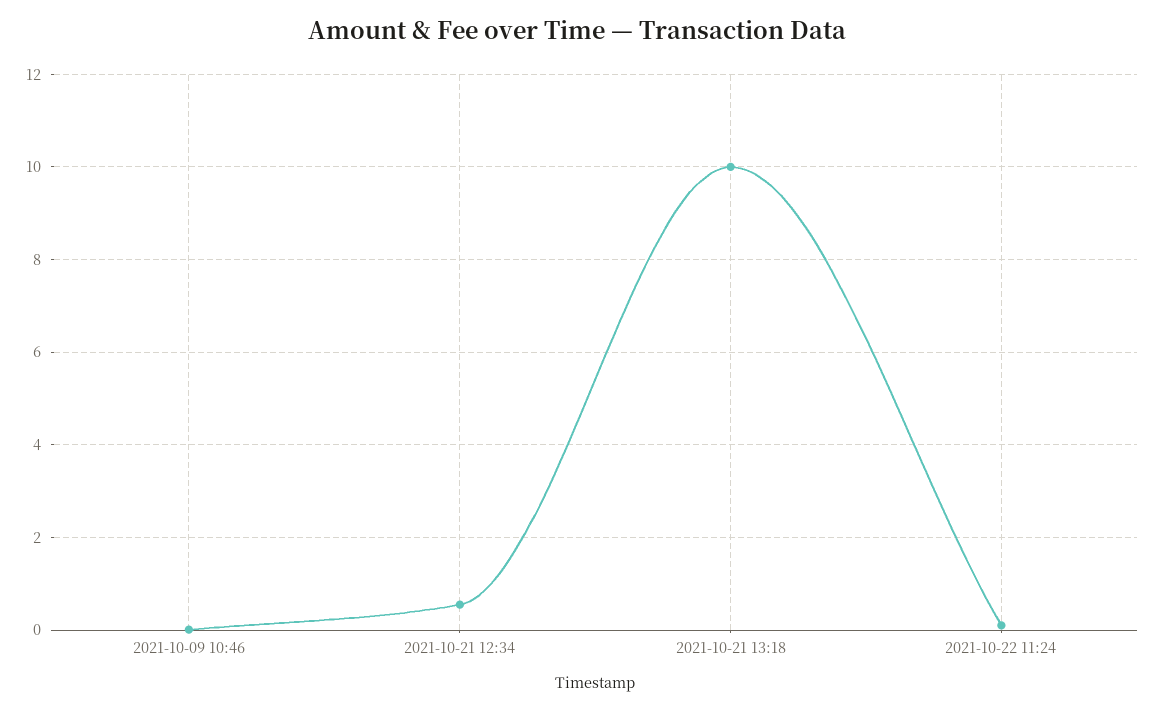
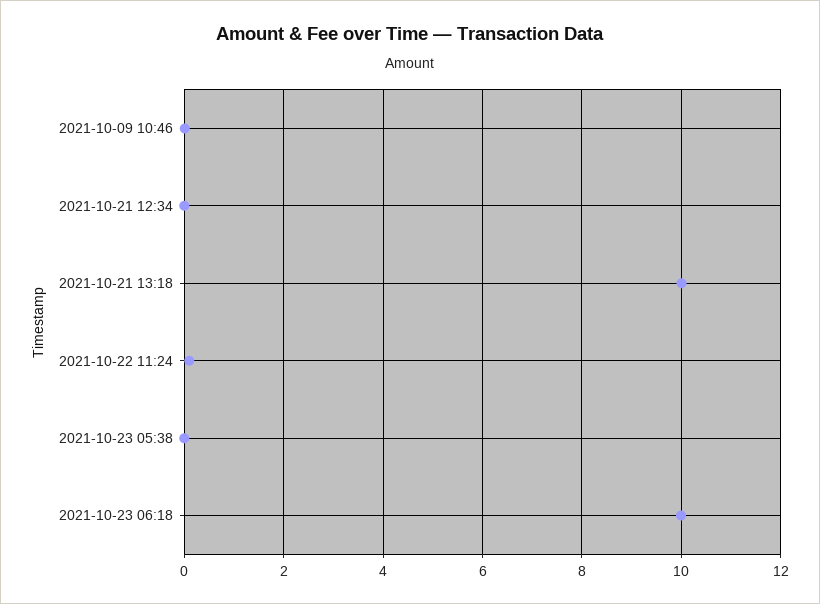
2021-10-21 12:34: 0.6 -> 0
2021-10-23 05:38: none -> 0
2021-10-23 06:18: none -> 10

